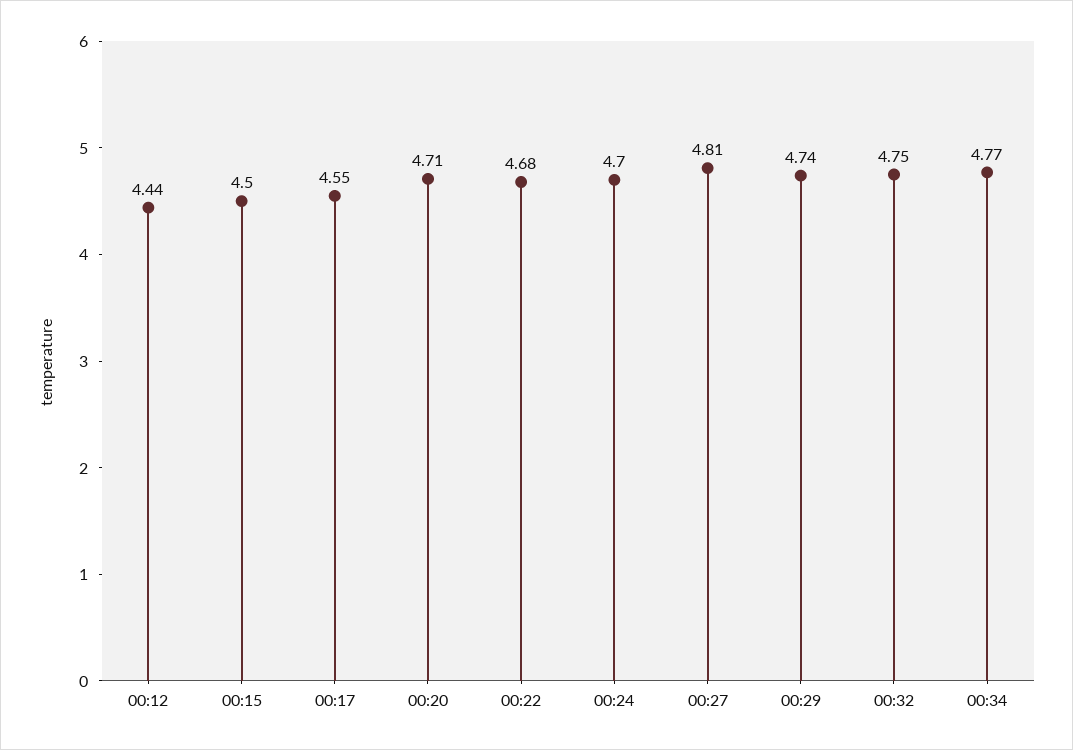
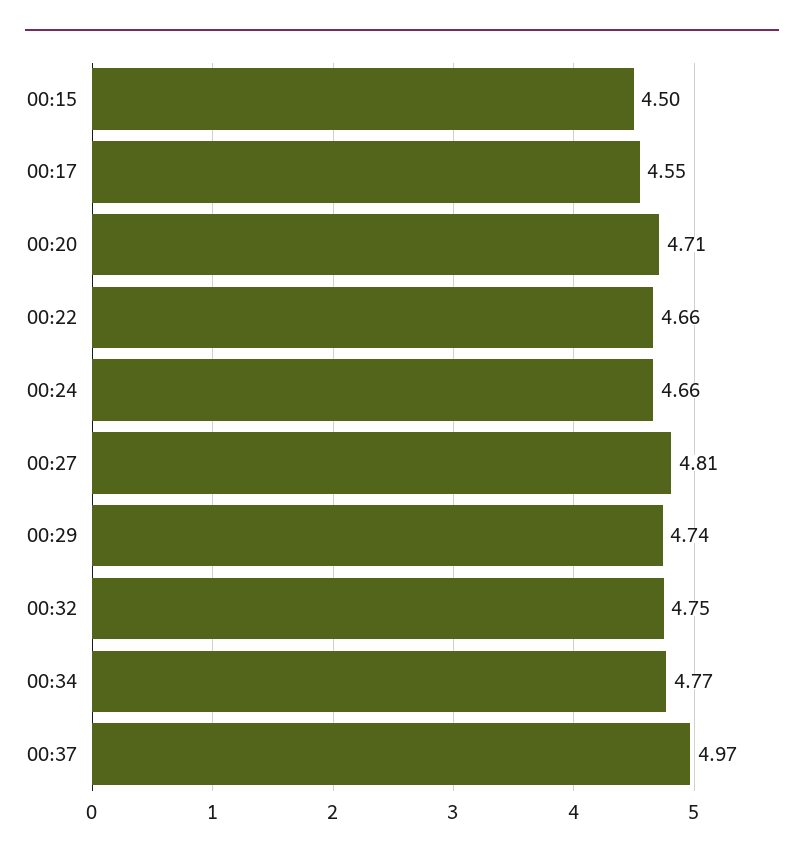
00:12: 4.44 -> none
00:22: 4.68 -> 4.66
00:24: 4.7 -> 4.66
00:37: none -> 4.97

